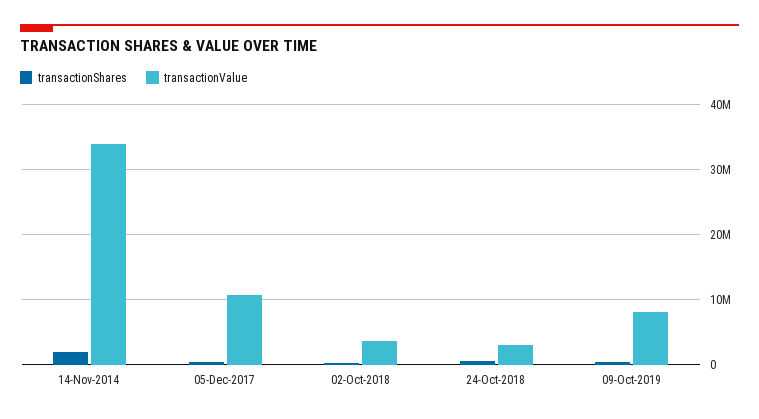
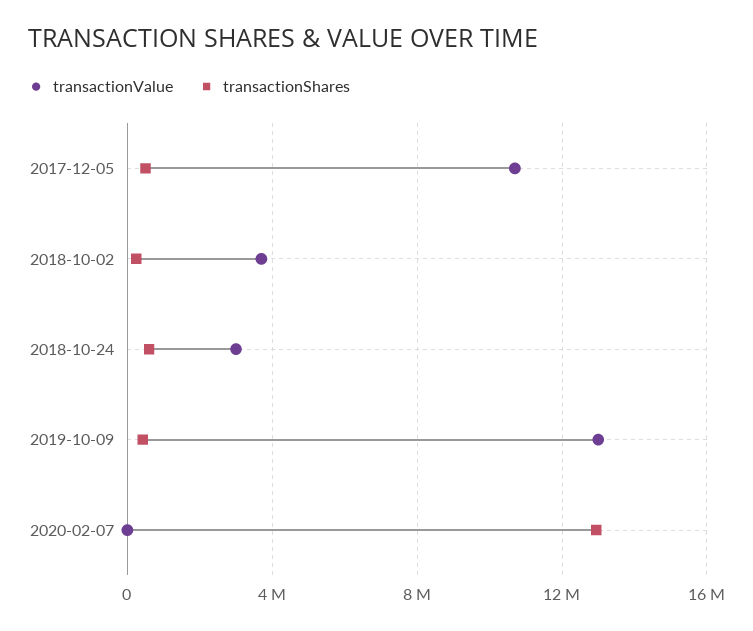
transactionShares, 14-Nov-2014: 2000000 -> none
transactionValue, 14-Nov-2014: 34000000 -> none
transactionValue, 09-Oct-2019: 8000000 -> 13000000
transactionValue, 2020-02-07: none -> 0
transactionShares, 2020-02-07: none -> 13000000

